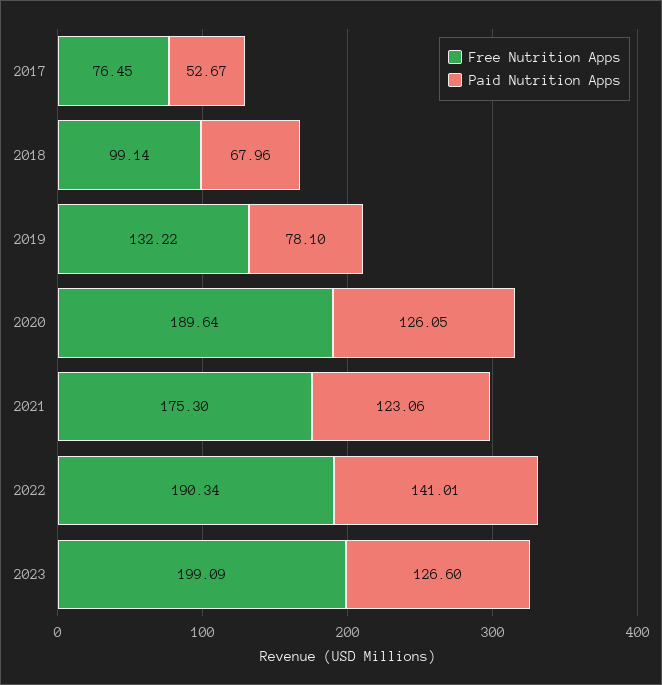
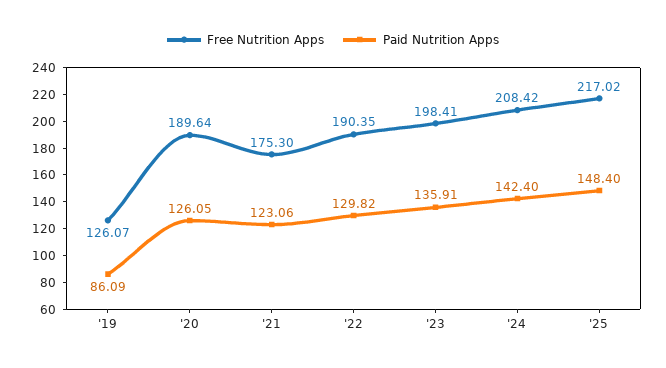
Free Nutrition Apps, 2017: 76.45 -> none
Paid Nutrition Apps, 2017: 52.67 -> none
Free Nutrition Apps, 2018: 99.14 -> none
Paid Nutrition Apps, 2018: 67.96 -> none
Free Nutrition Apps, 2019: 132.22 -> 126.07
Paid Nutrition Apps, 2019: 78.1 -> 86.09
Free Nutrition Apps, 2022: 190.34 -> 190.35
Paid Nutrition Apps, 2022: 141.01 -> 129.82
Free Nutrition Apps, 2023: 199.09 -> 198.41
Paid Nutrition Apps, 2023: 126.6 -> 135.91
Free Nutrition Apps, '24: none -> 208.42
Paid Nutrition Apps, '24: none -> 142.4
Free Nutrition Apps, '25: none -> 217.02
Paid Nutrition Apps, '25: none -> 148.4

